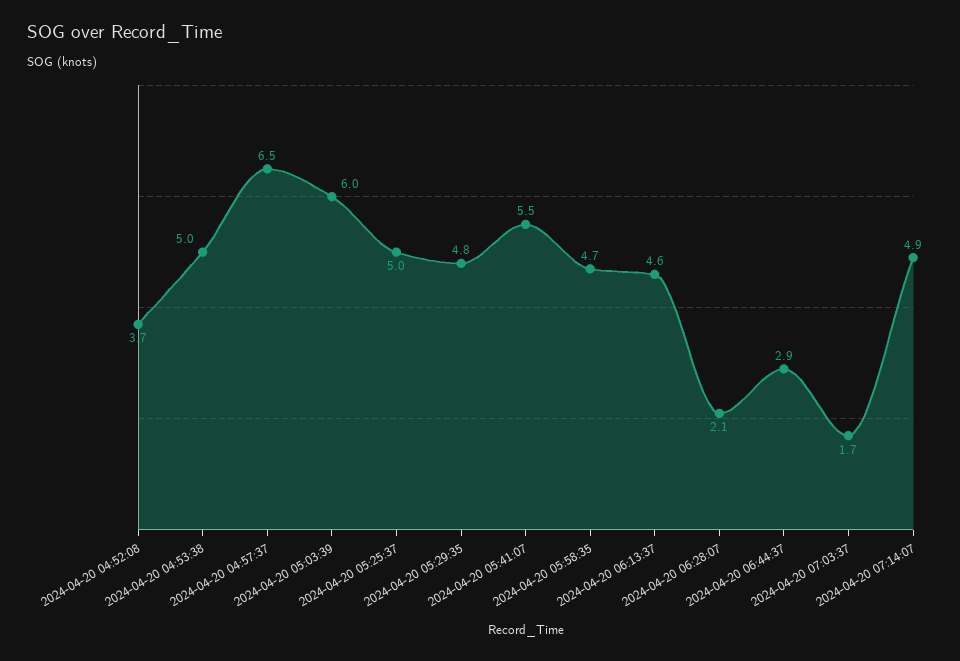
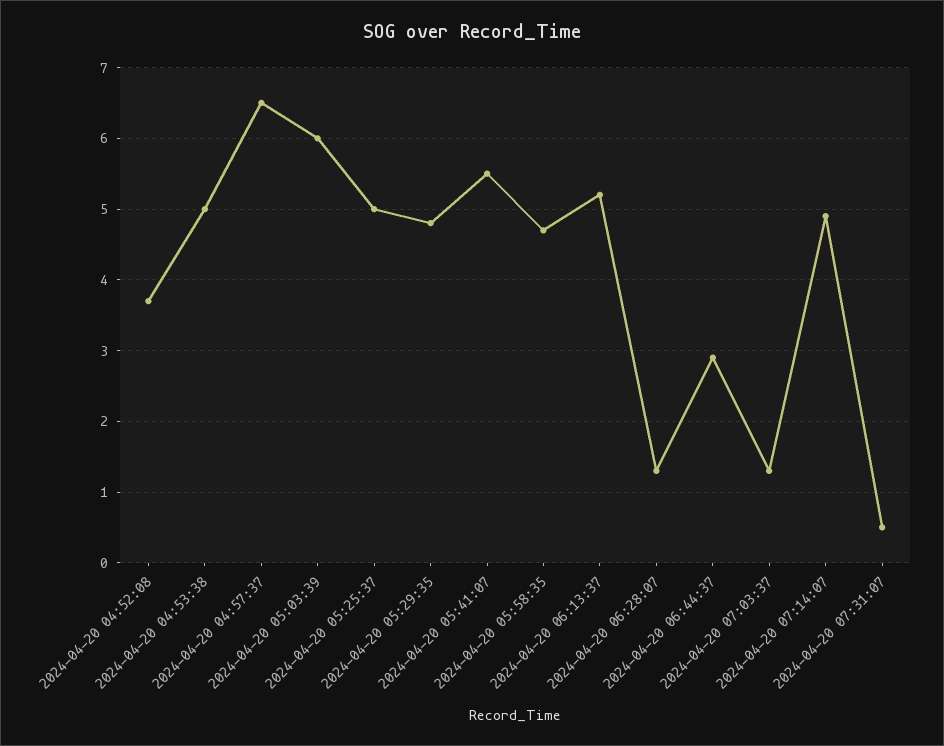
2024-04-20 06:13:37: 4.6 -> 5.2
2024-04-20 06:28:07: 2.1 -> 1.3
2024-04-20 07:03:37: 1.7 -> 1.3
2024-04-20 07:31:07: none -> 0.5

